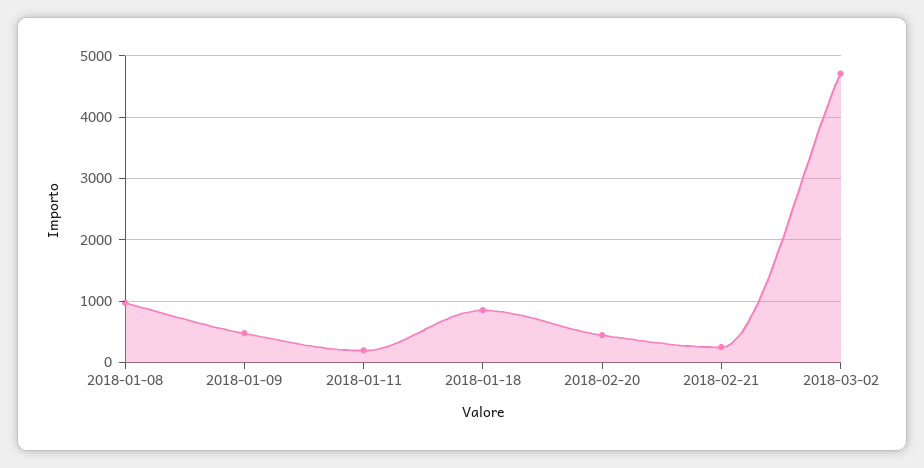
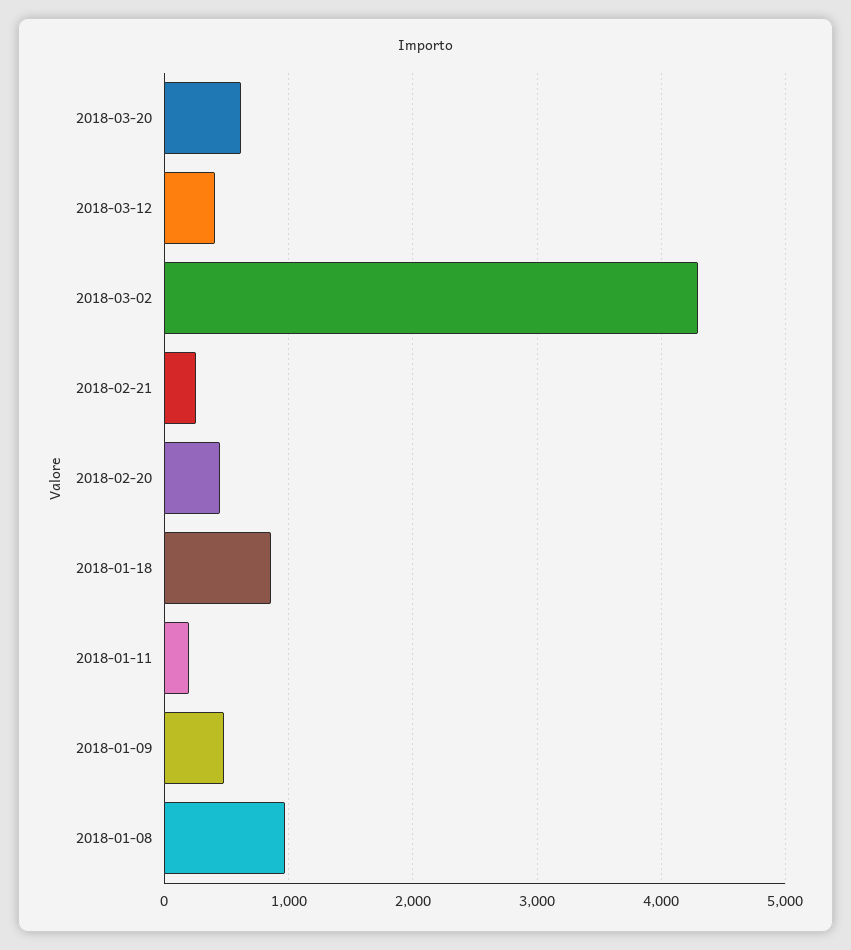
2018-03-02: 4700 -> 4300
2018-03-20: none -> 600
2018-03-12: none -> 400

